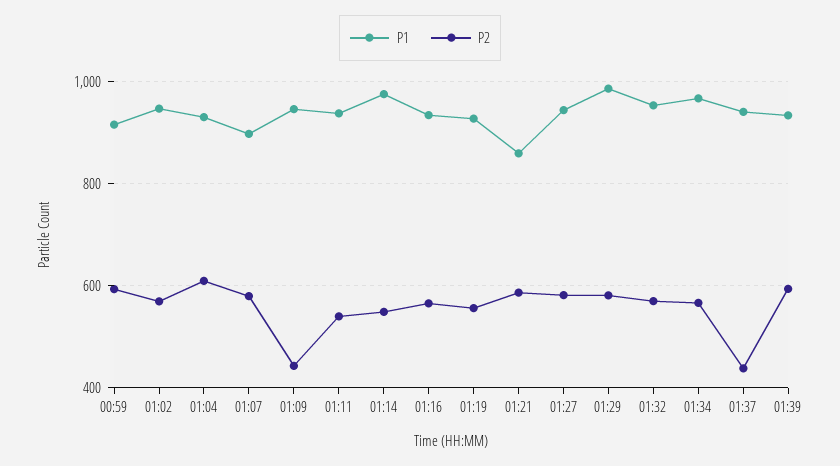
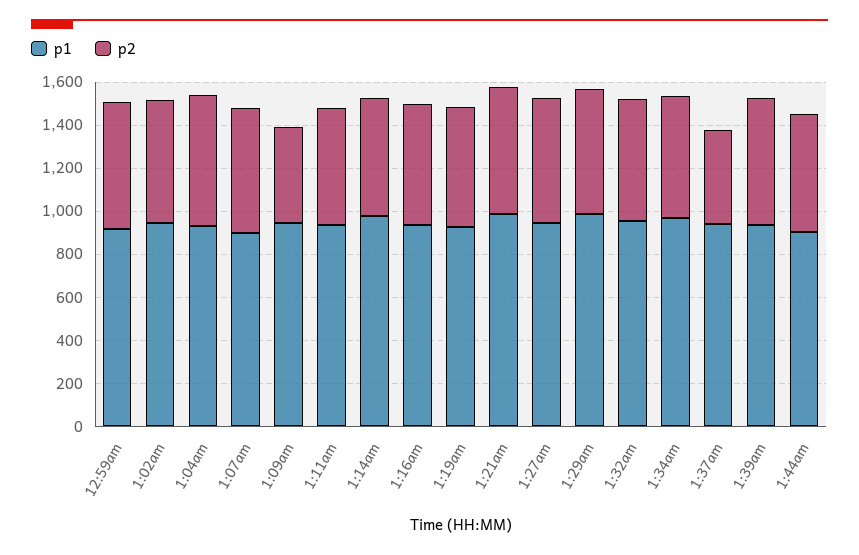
P1, 01:21: 860 -> 1000
P1, 1:44am: none -> 900
P2, 1:44am: none -> 550

